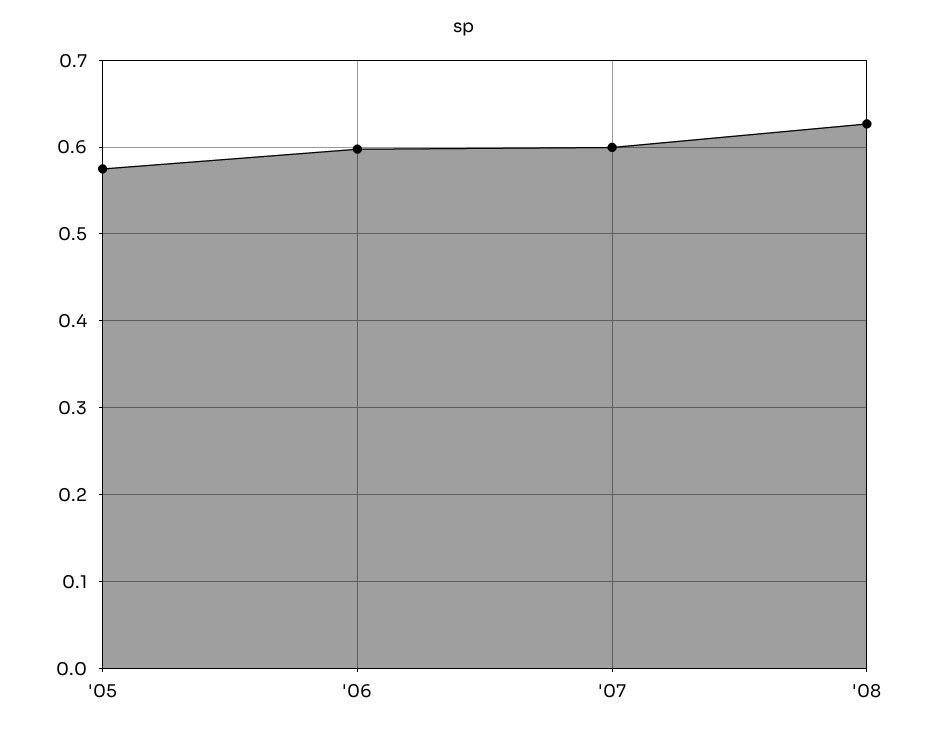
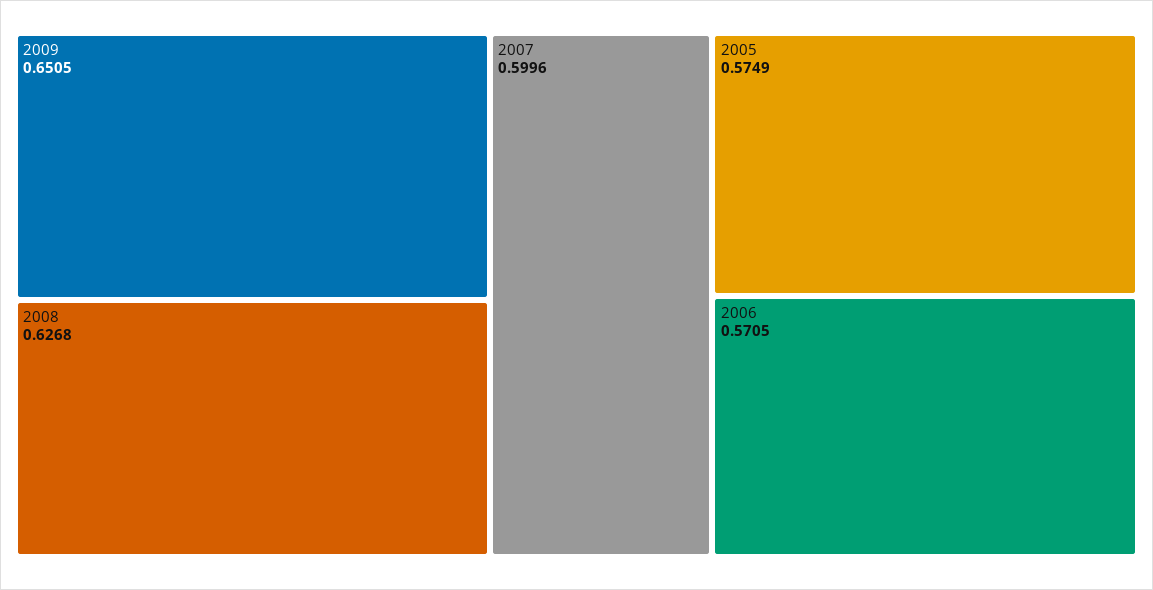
'06: 0.6 -> 0.5705
2009: none -> 0.6505

